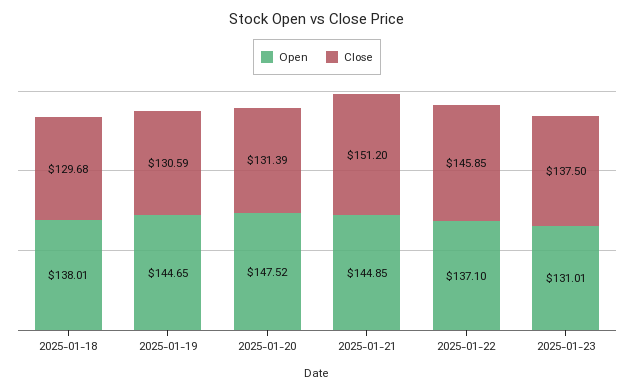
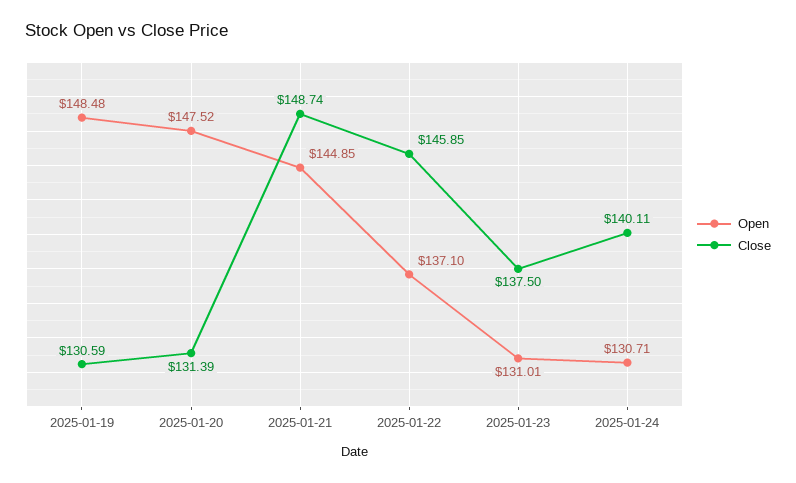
Open, 2025-01-18: 138.01 -> none
Close, 2025-01-18: 129.68 -> none
Open, 2025-01-19: 144.65 -> 148.48
Close, 2025-01-21: 151.2 -> 148.74
Open, 2025-01-24: none -> 130.71
Close, 2025-01-24: none -> 140.11

